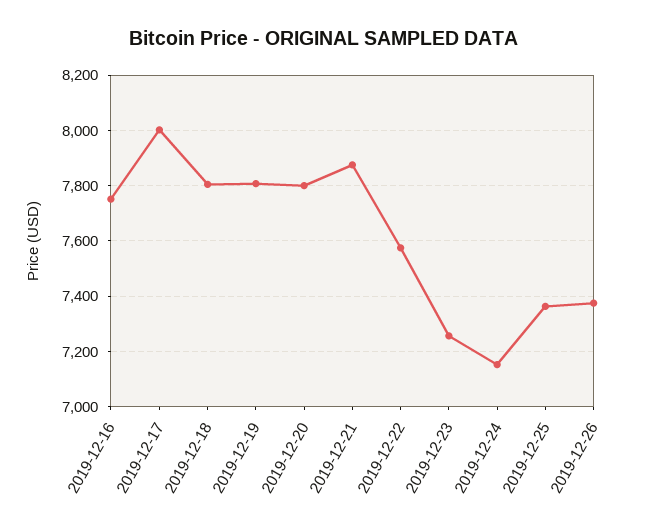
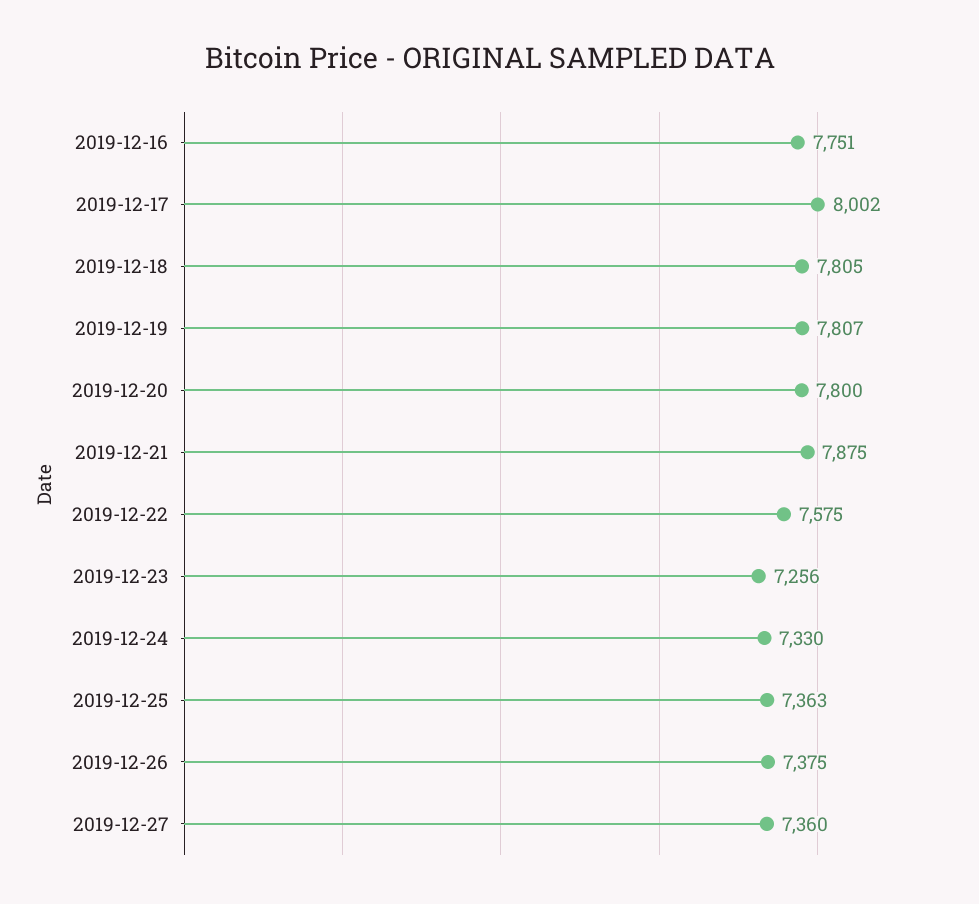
2019-12-24: 7150 -> 7330
2019-12-27: none -> 7360

